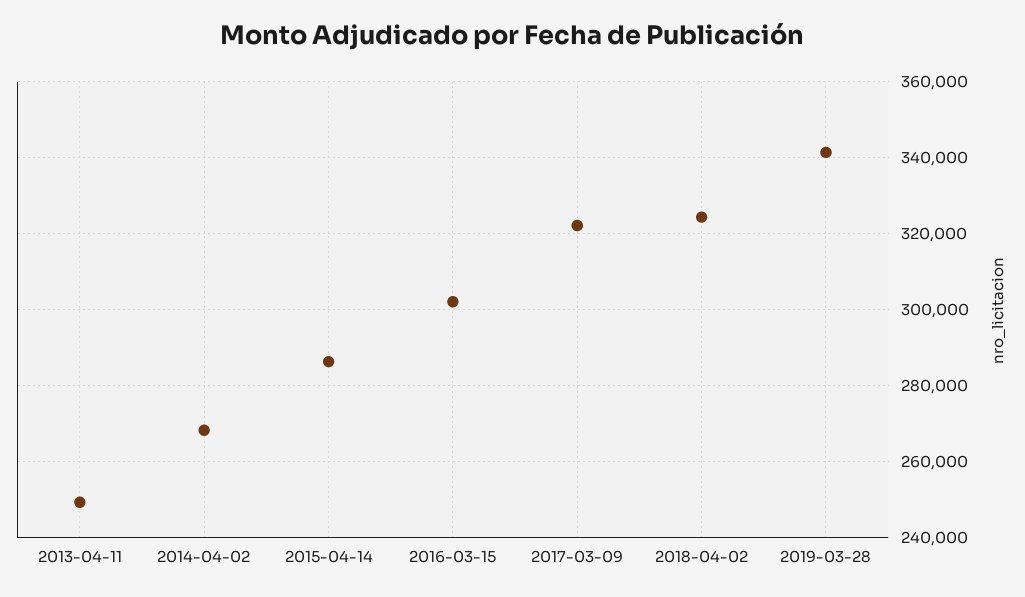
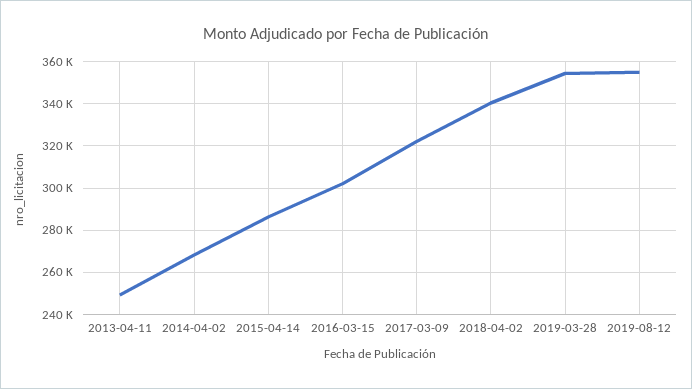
2018-04-02: 324000 -> 340000
2019-03-28: 342000 -> 355000
2019-08-12: none -> 355000

